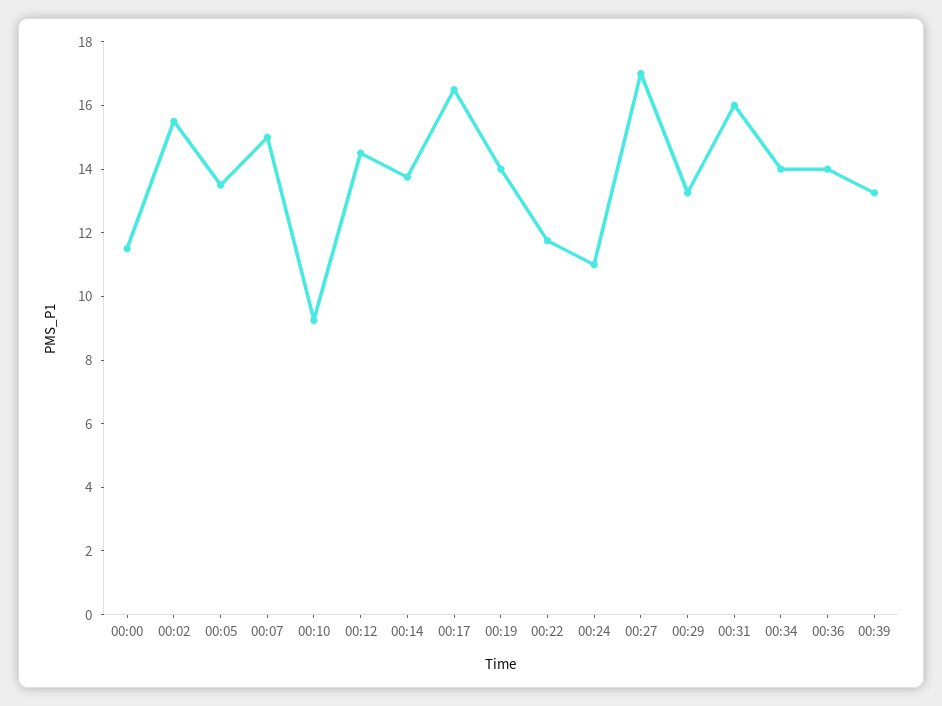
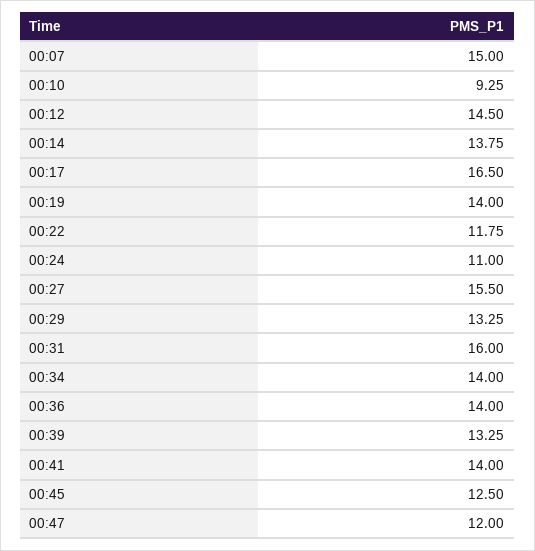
00:00: 11.5 -> none
00:02: 15.5 -> none
00:05: 13.5 -> none
00:27: 17 -> 15.5
00:41: none -> 14
00:45: none -> 12.5
00:47: none -> 12

